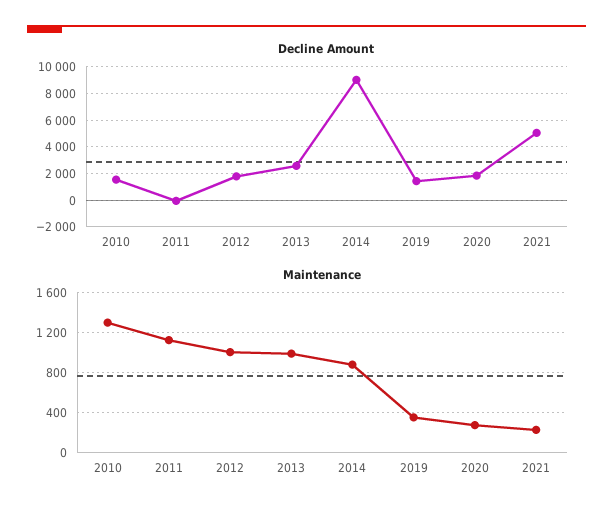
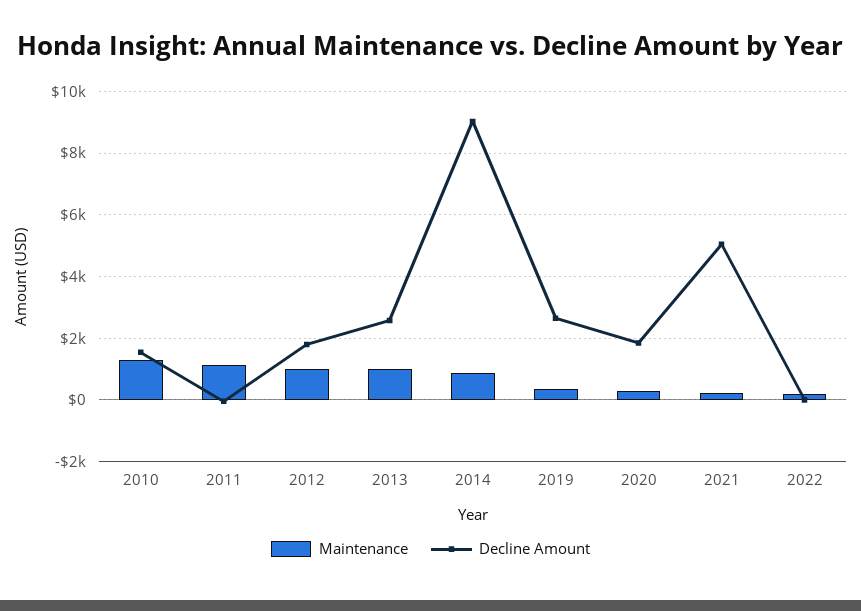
Decline Amount, 2019: 1500 -> 2600
Maintenance, 2022: none -> 200
Decline Amount, 2022: none -> 0

